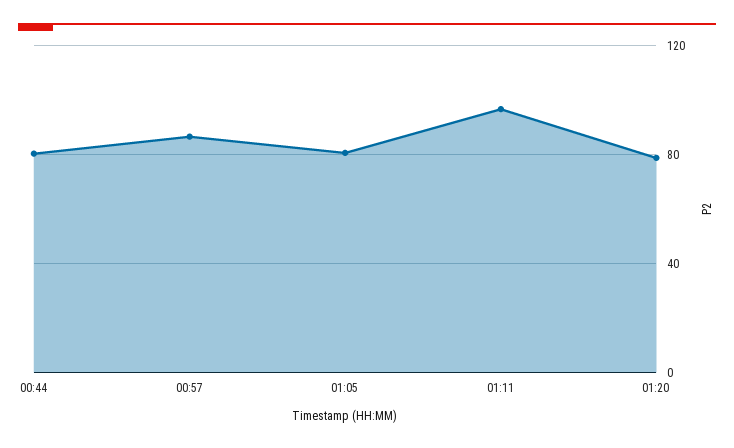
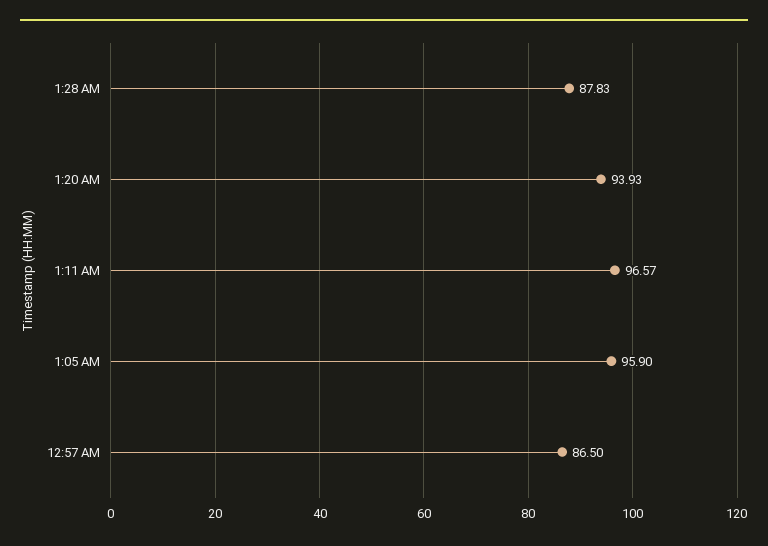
00:44: 80 -> none
01:05: 80 -> 95.9
01:20: 80 -> 93.93
1:28 AM: none -> 87.83

